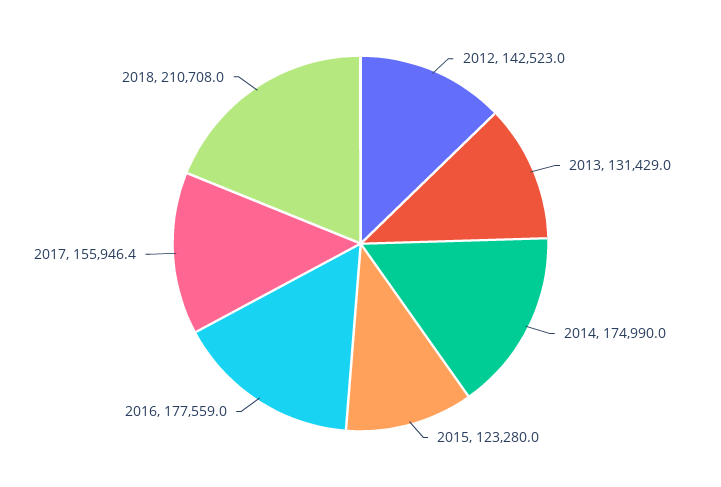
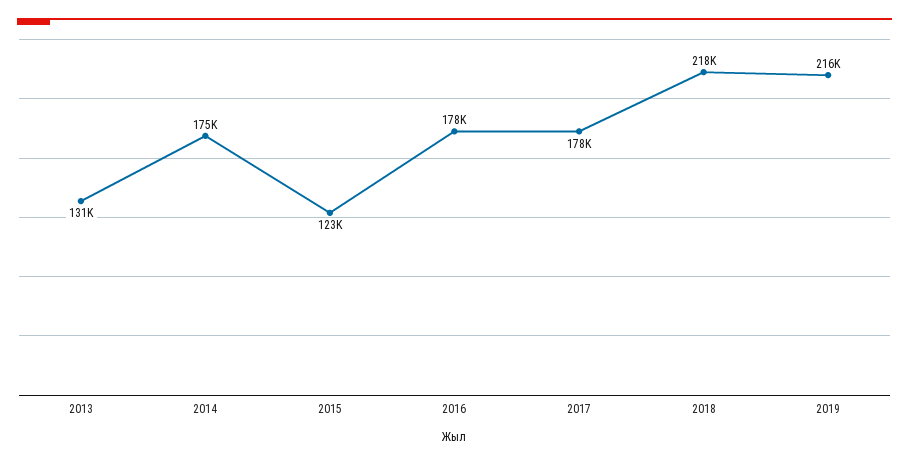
2012: 142523 -> none
2017: 155946.4 -> 178000
2018: 210708 -> 218000
2019: none -> 216000

